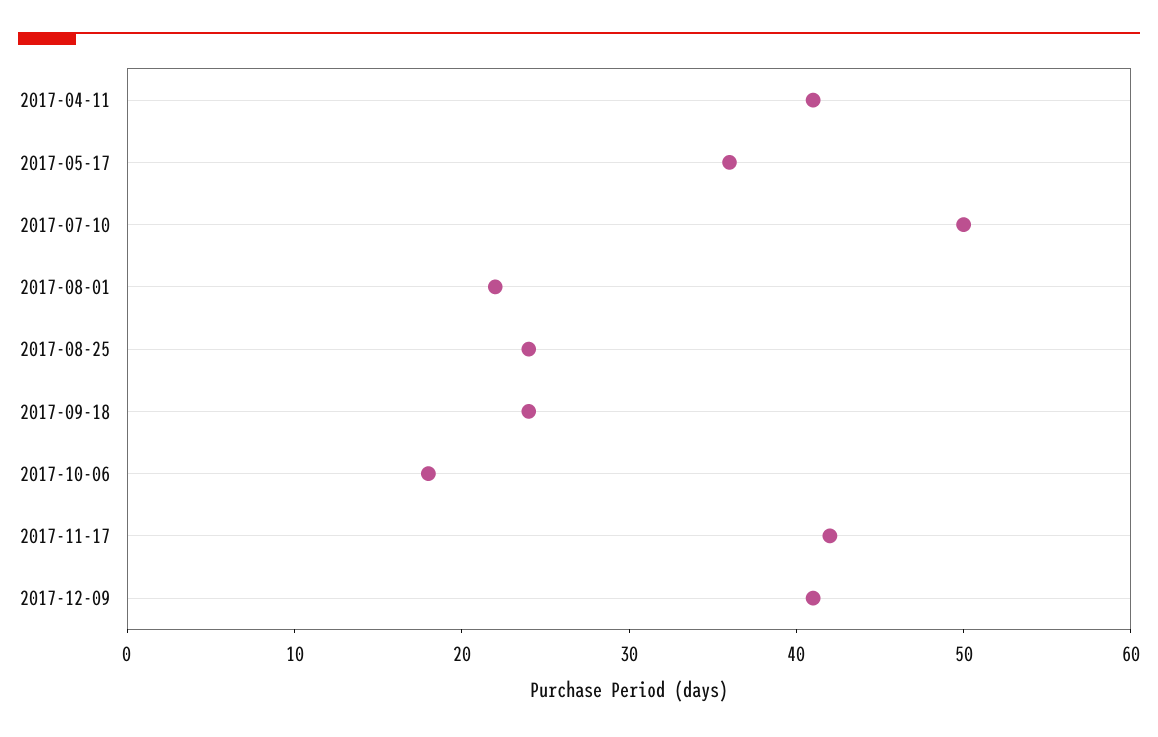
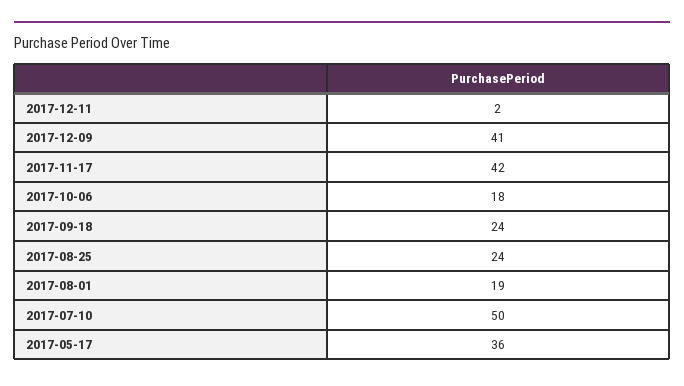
2017-04-11: 41 -> none
2017-08-01: 22 -> 19
2017-12-11: none -> 2

